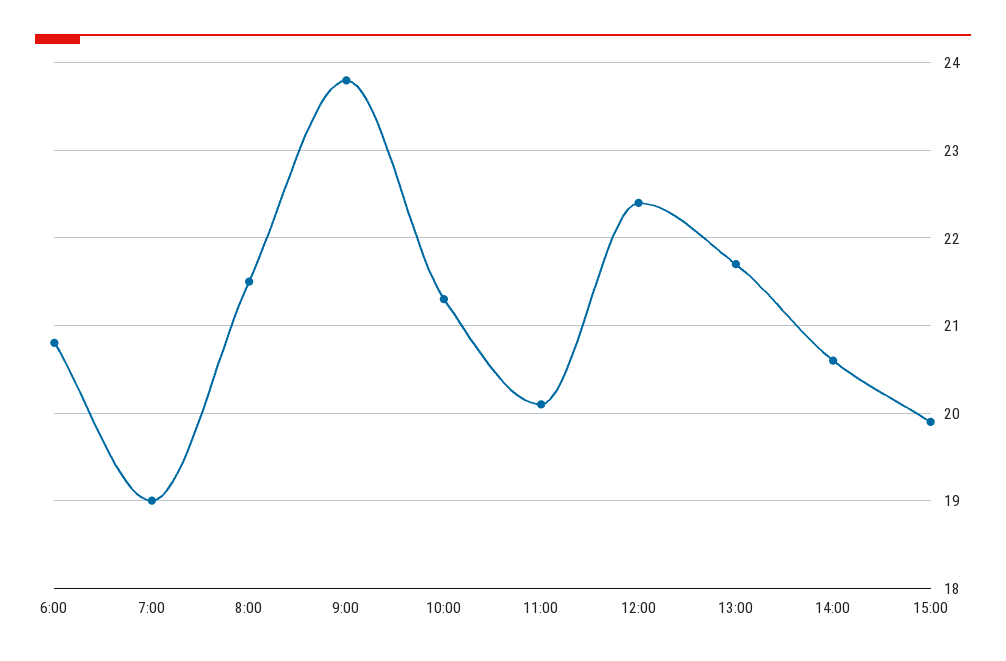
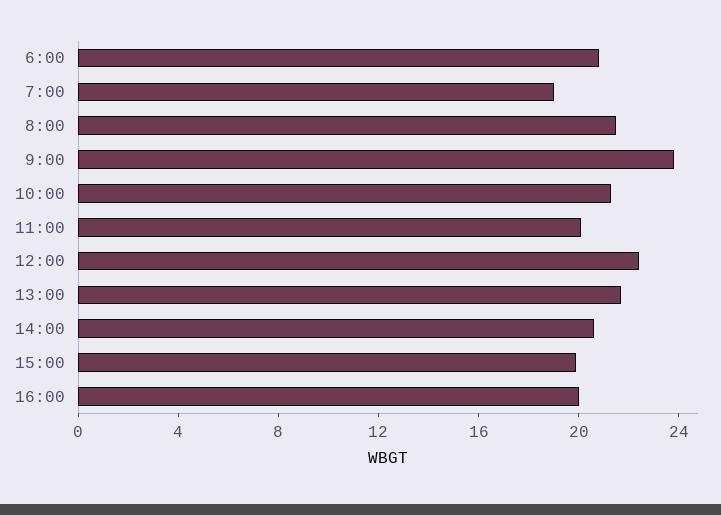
16:00: none -> 20

